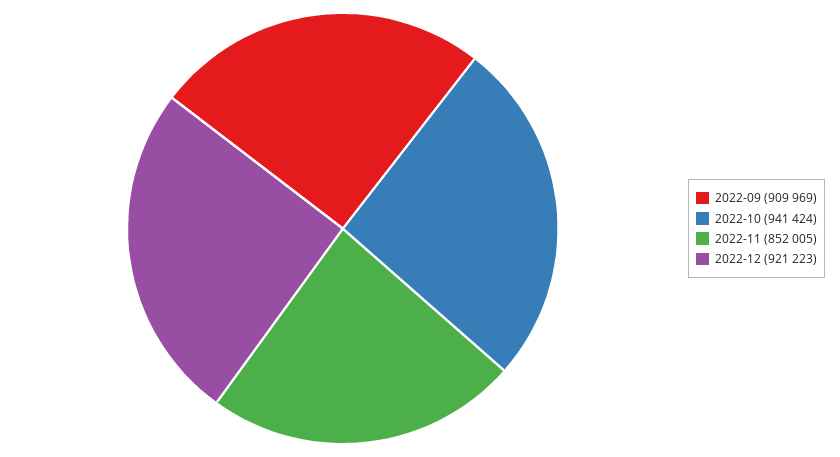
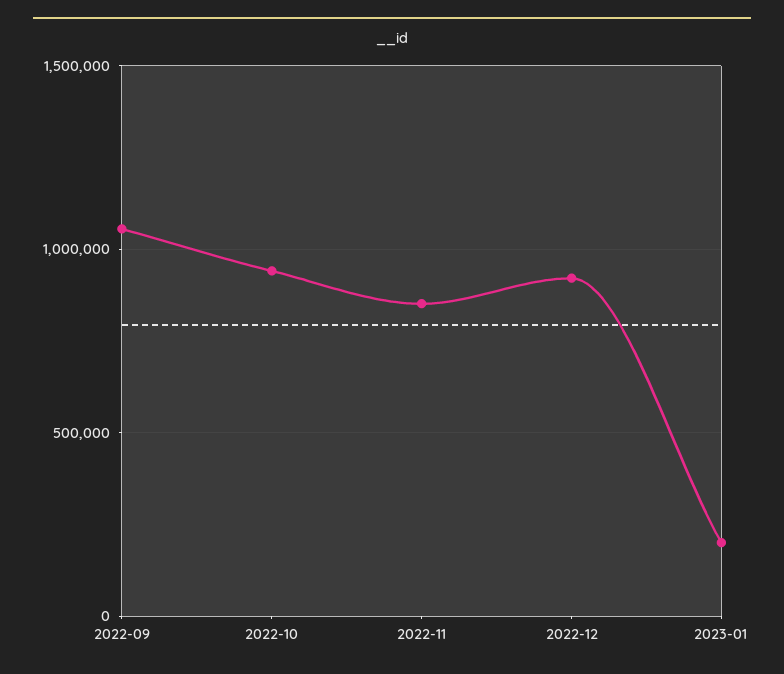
2022-09: 909969 -> 1050000
2023-01: none -> 200000

